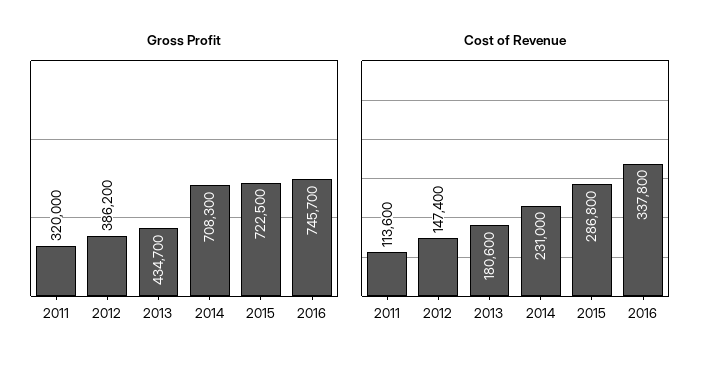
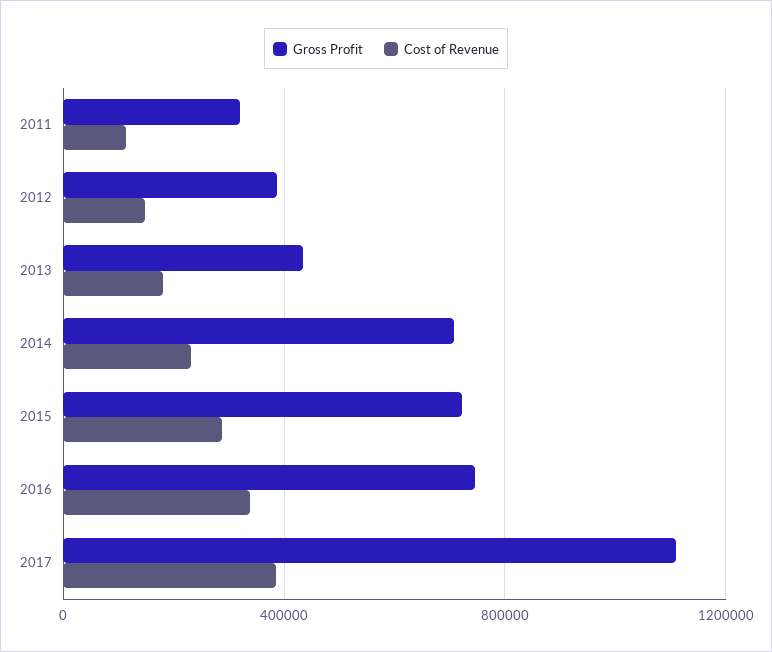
Gross Profit, 2017: none -> 1100000
Cost of Revenue, 2017: none -> 400000

